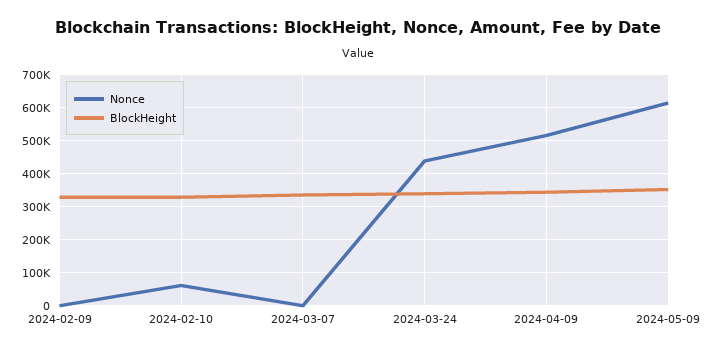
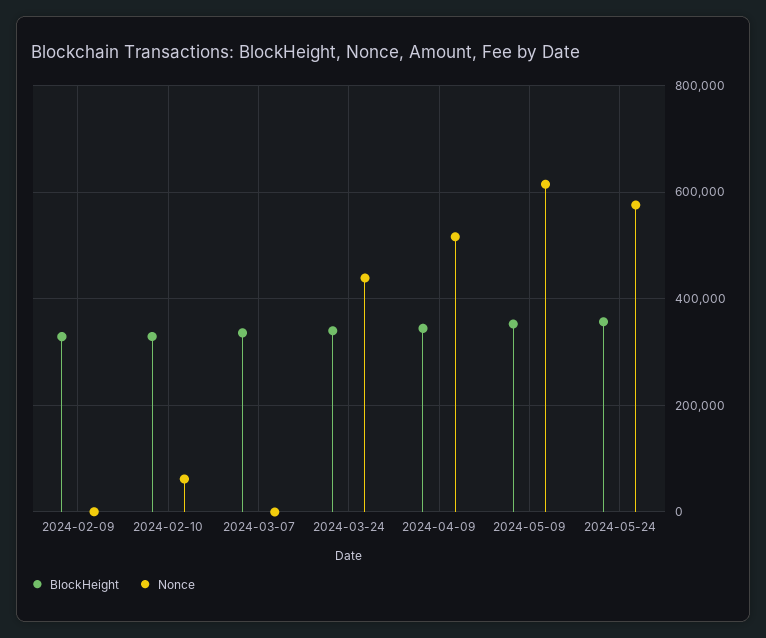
BlockHeight, 2024-05-24: none -> 360000
Nonce, 2024-05-24: none -> 580000

